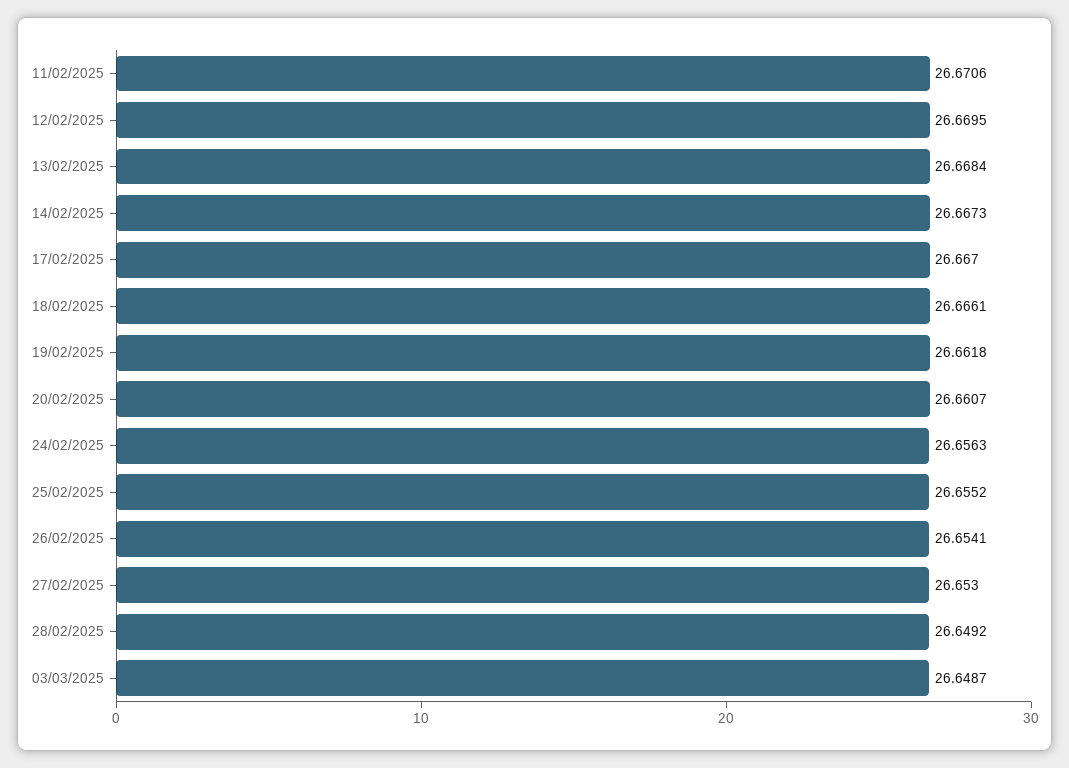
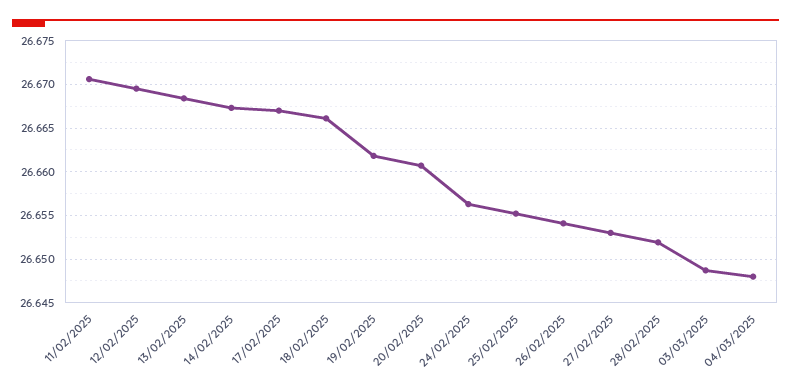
28/02/2025: 26.6492 -> 26.652
04/03/2025: none -> 26.648

